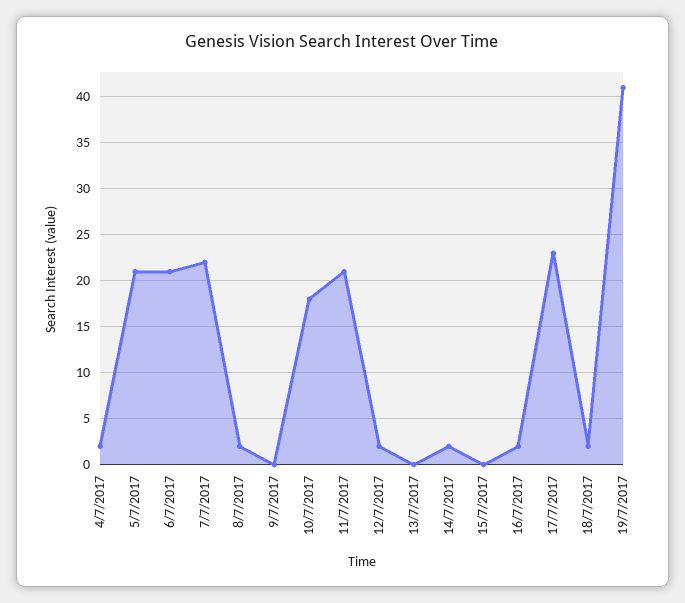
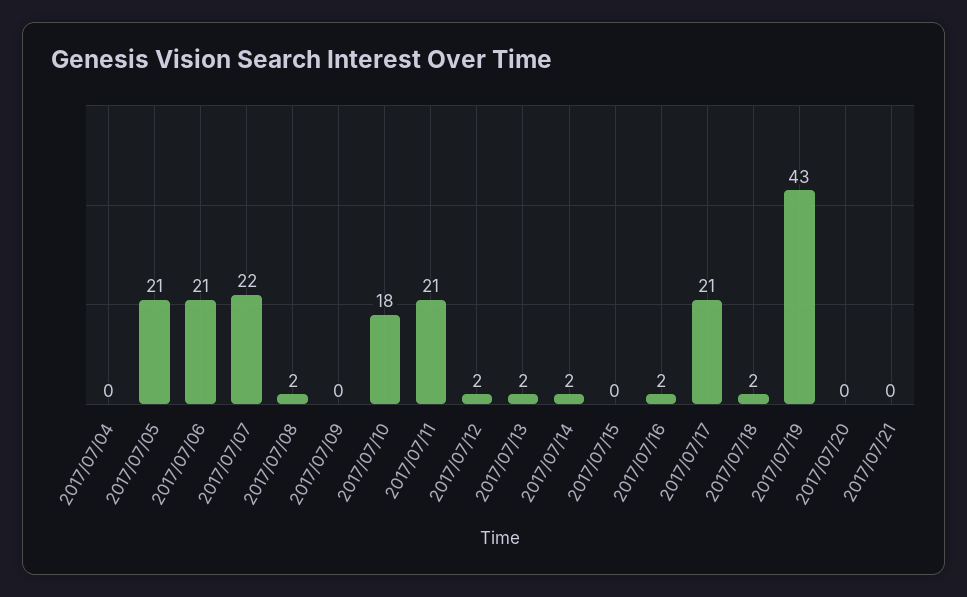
4/7/2017: 2 -> 0
13/7/2017: 0 -> 2
17/7/2017: 23 -> 21
19/7/2017: 41 -> 43
2017/07/20: none -> 0
2017/07/21: none -> 0

